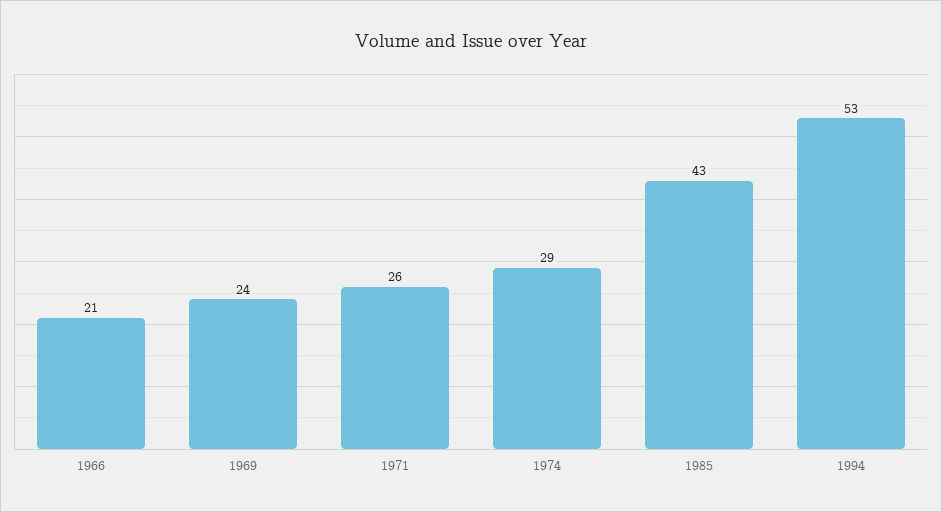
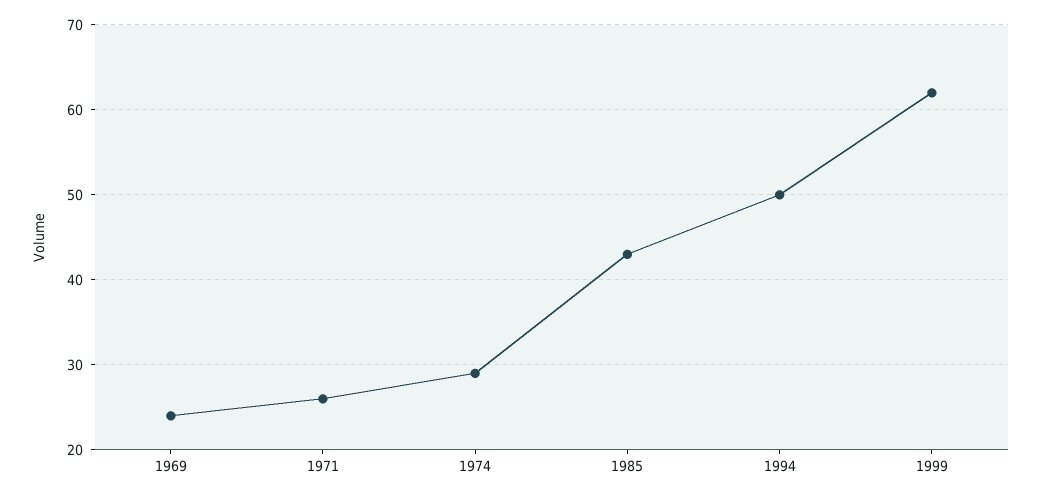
1966: 21 -> none
1994: 53 -> 50
1999: none -> 62

